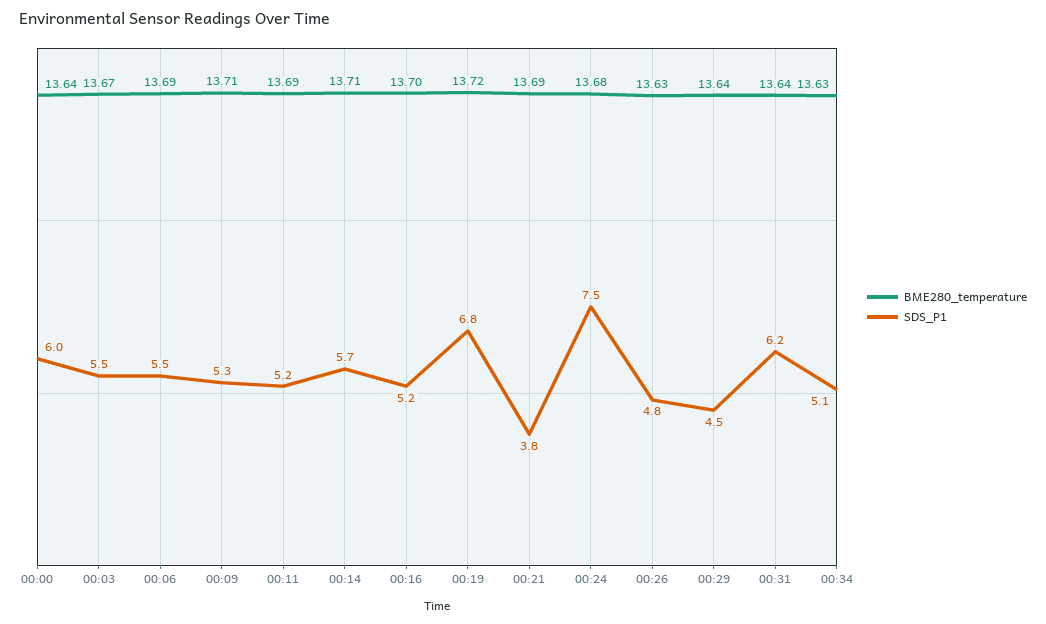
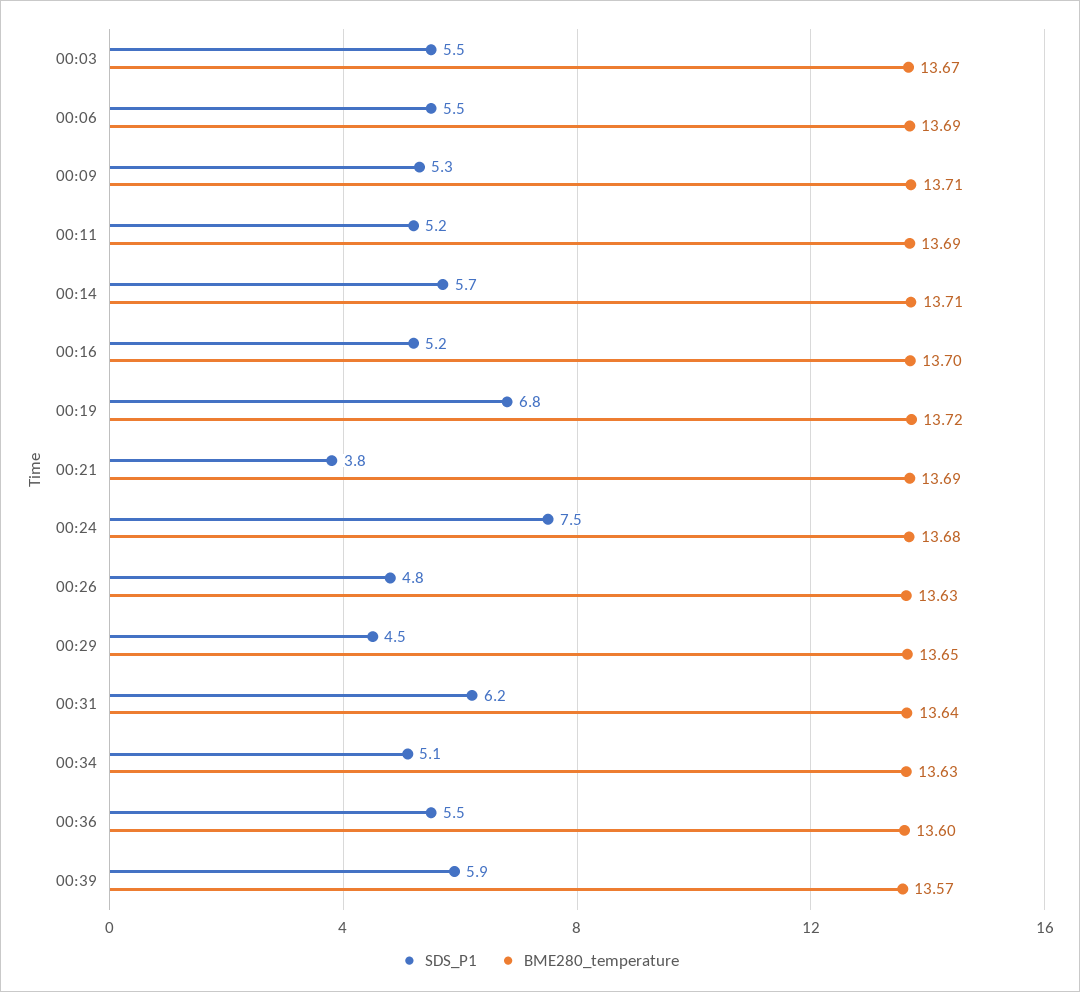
BME280_temperature, 00:00: 13.64 -> none
SDS_P1, 00:00: 6 -> none
BME280_temperature, 00:29: 13.64 -> 13.65
SDS_P1, 00:36: none -> 5.5
BME280_temperature, 00:36: none -> 13.6
SDS_P1, 00:39: none -> 5.9
BME280_temperature, 00:39: none -> 13.57

